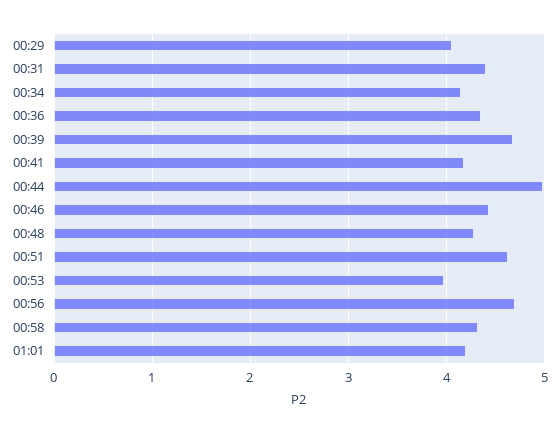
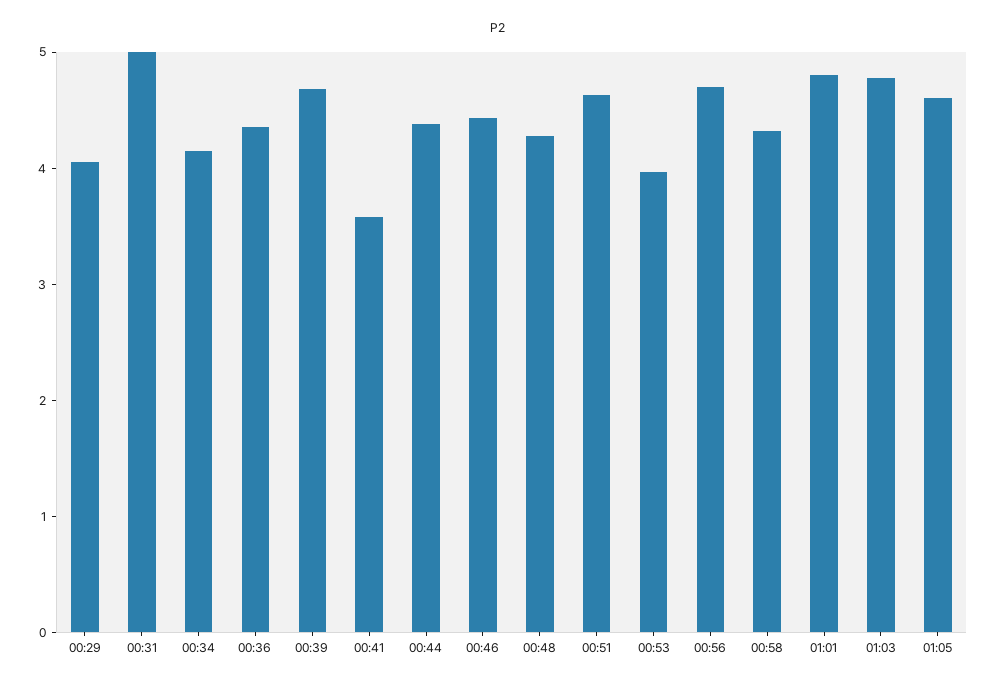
00:31: 4.4 -> 5
00:41: 4.2 -> 3.6
00:44: 5 -> 4.4
01:01: 4.2 -> 4.8
01:03: none -> 4.8
01:05: none -> 4.6

